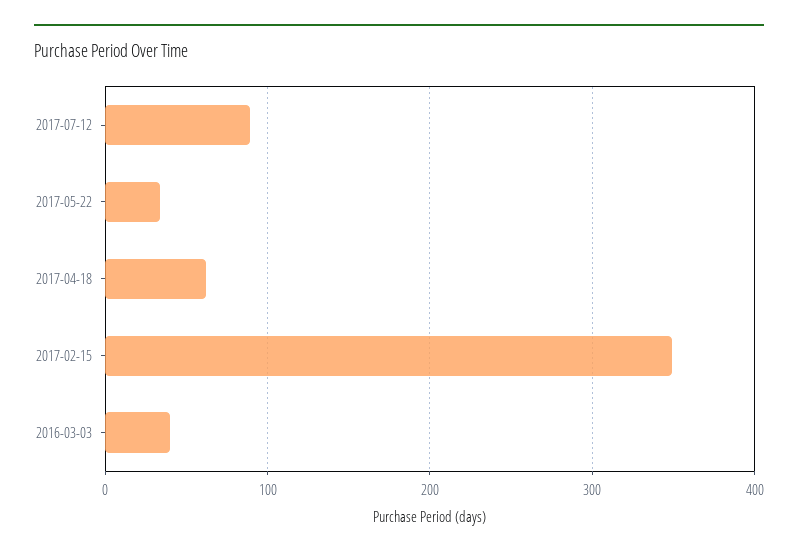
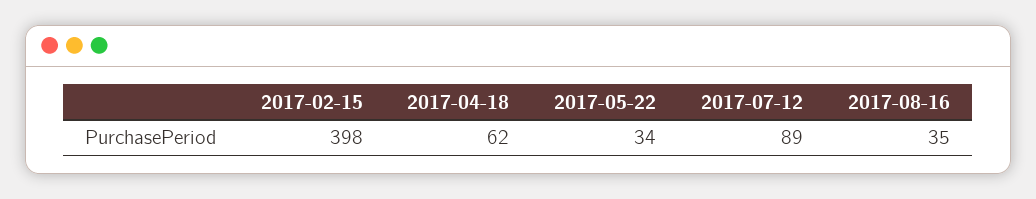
2017-02-15: 350 -> 398
2016-03-03: 40 -> none
2017-08-16: none -> 35

